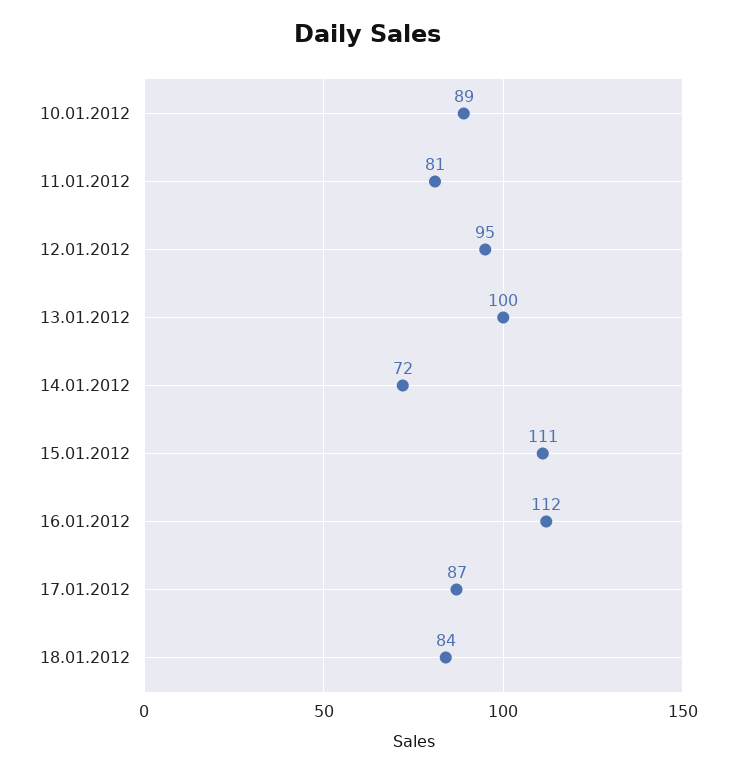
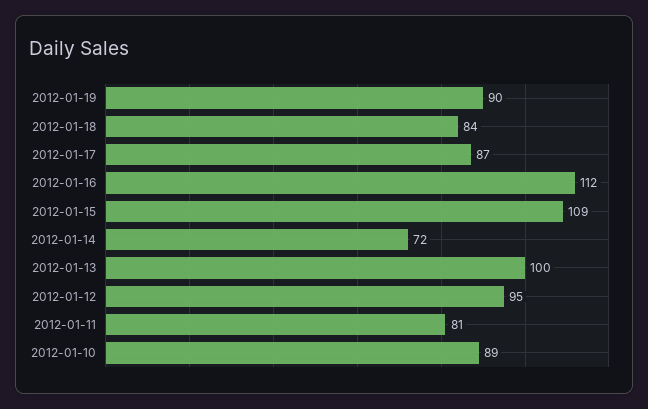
15.01.2012: 111 -> 109
2012-01-19: none -> 90

